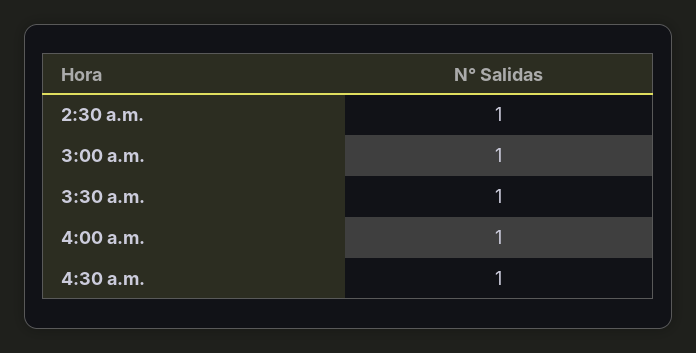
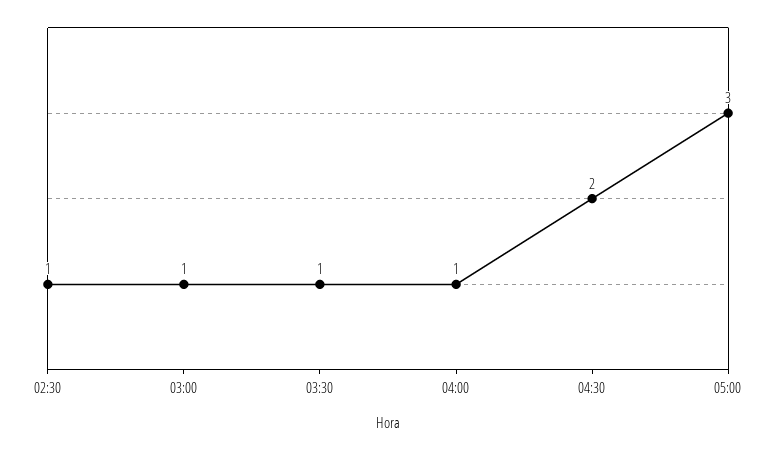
4:30 a.m.: 1 -> 2
05:00: none -> 3

